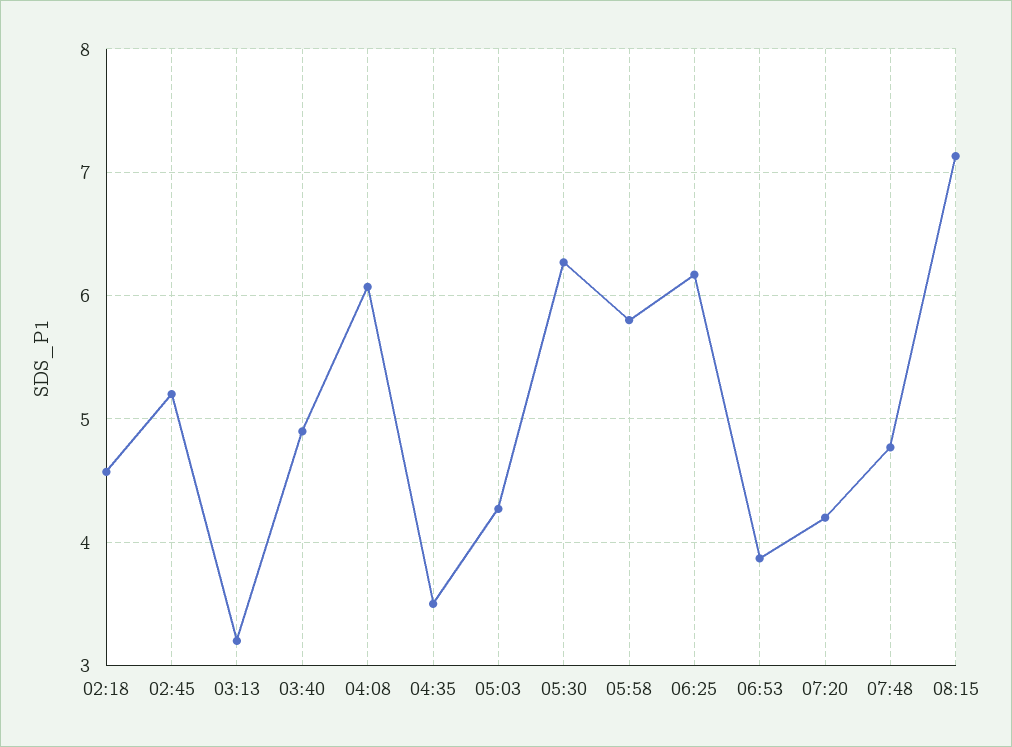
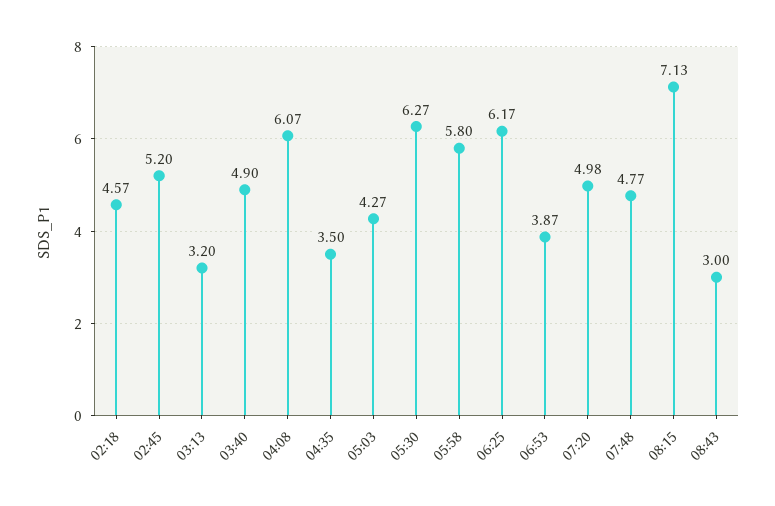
07:20: 4.2 -> 4.98
08:43: none -> 3

